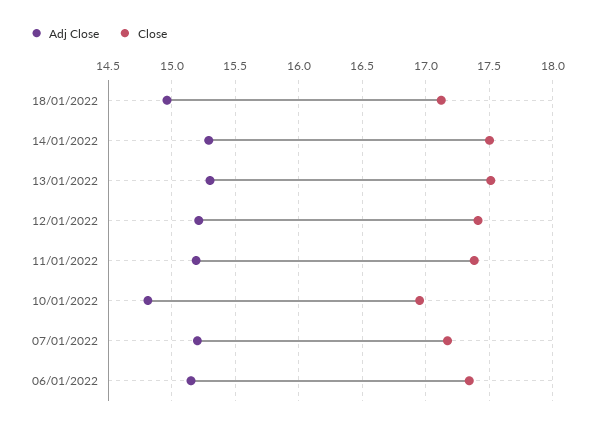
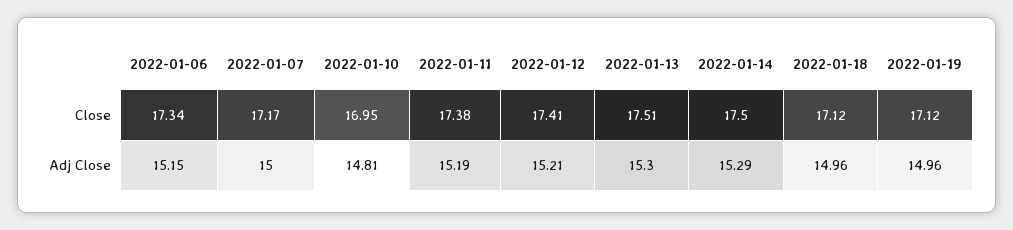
Adj Close, 07/01/2022: 15.2 -> 15
Close, 2022-01-19: none -> 17.12
Adj Close, 2022-01-19: none -> 14.96

